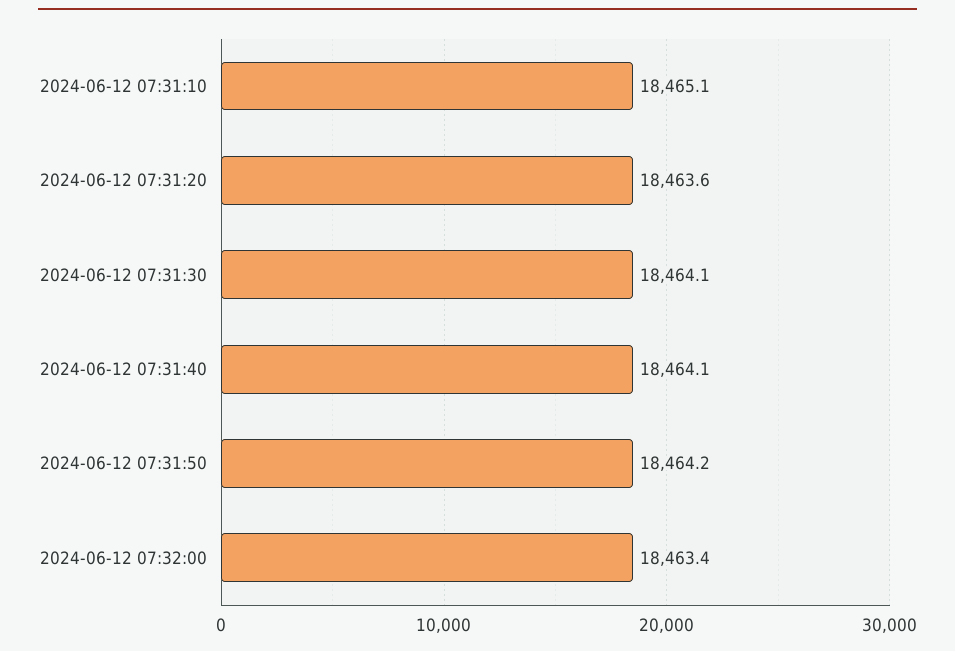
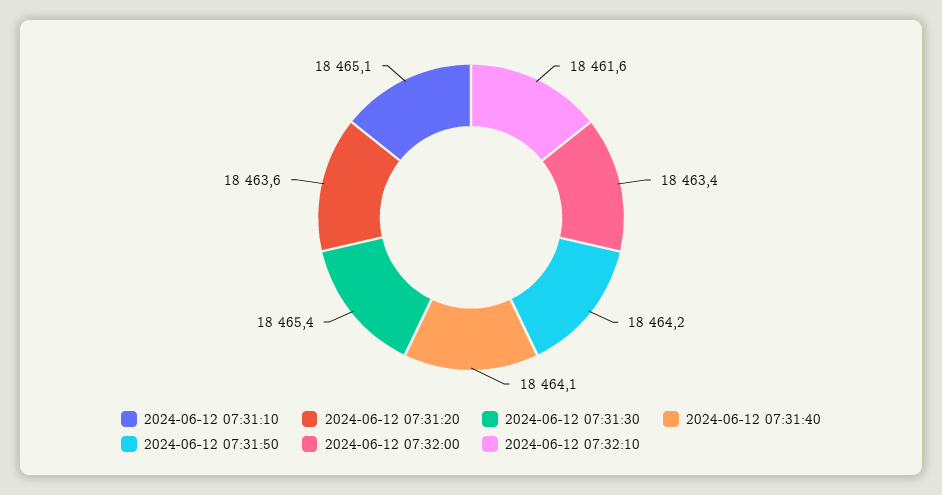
2024-06-12 07:31:30: 18464.1 -> 18465.4
2024-06-12 07:32:10: none -> 18461.6

